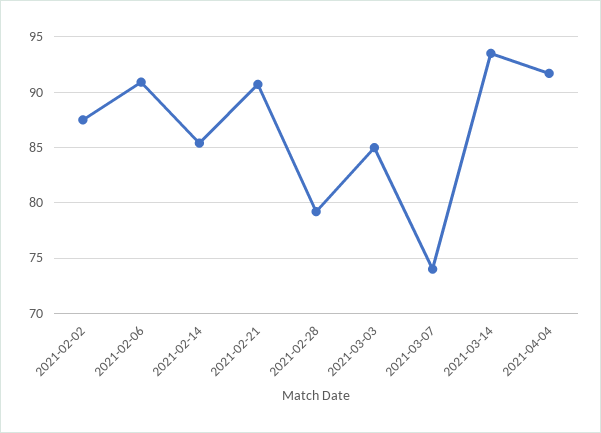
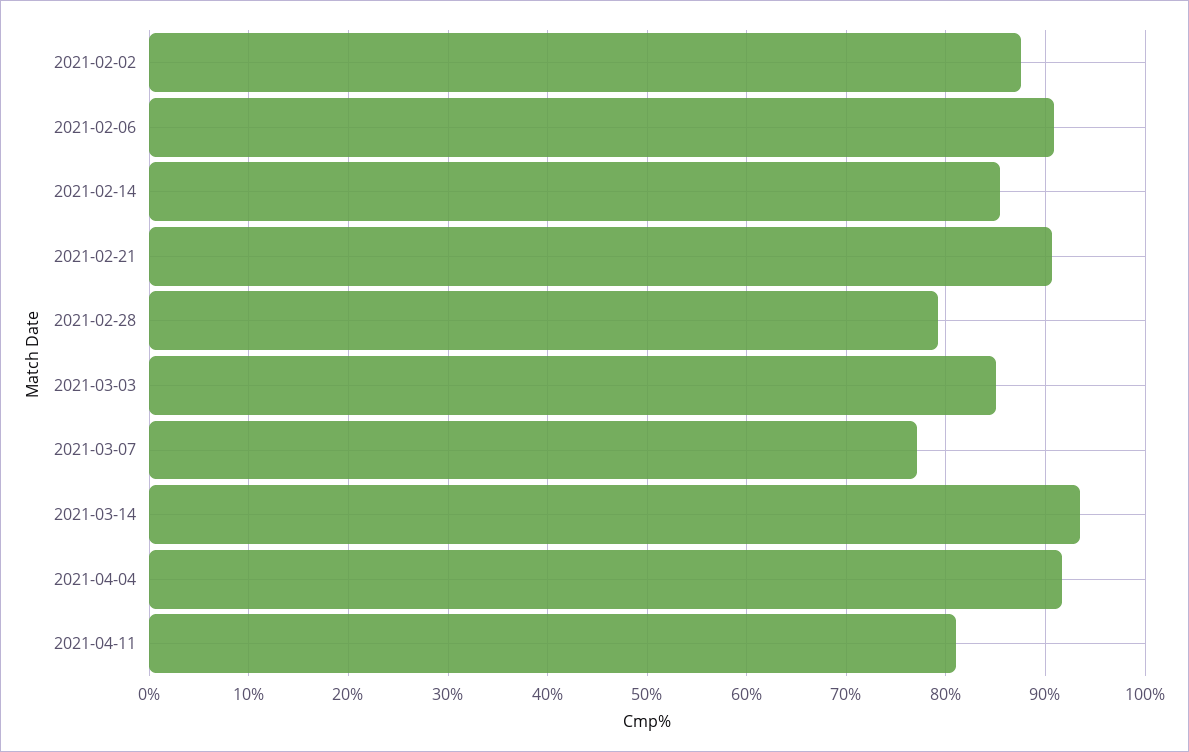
2021-03-07: 74 -> 77
2021-04-11: none -> 81

